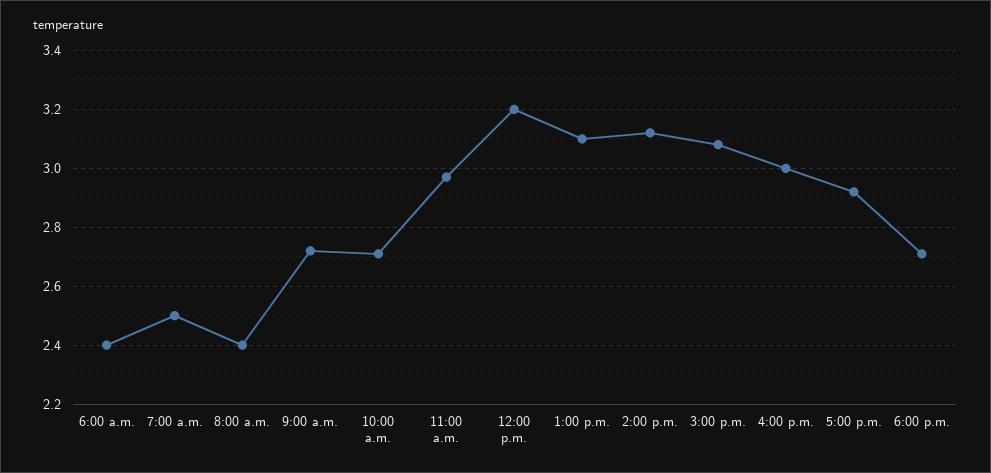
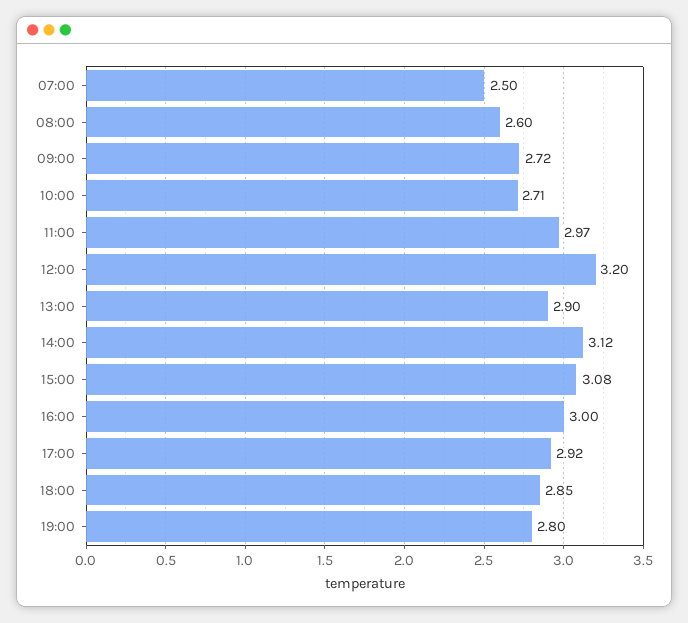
6:00 a.m.: 2.4 -> none
8:00 a.m.: 2.4 -> 2.6
1:00 p.m.: 3.1 -> 2.9
6:00 p.m.: 2.7 -> 2.85
19:00: none -> 2.8

